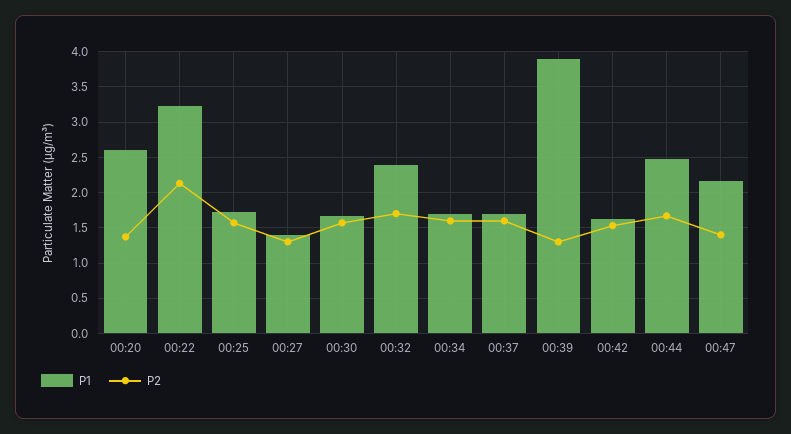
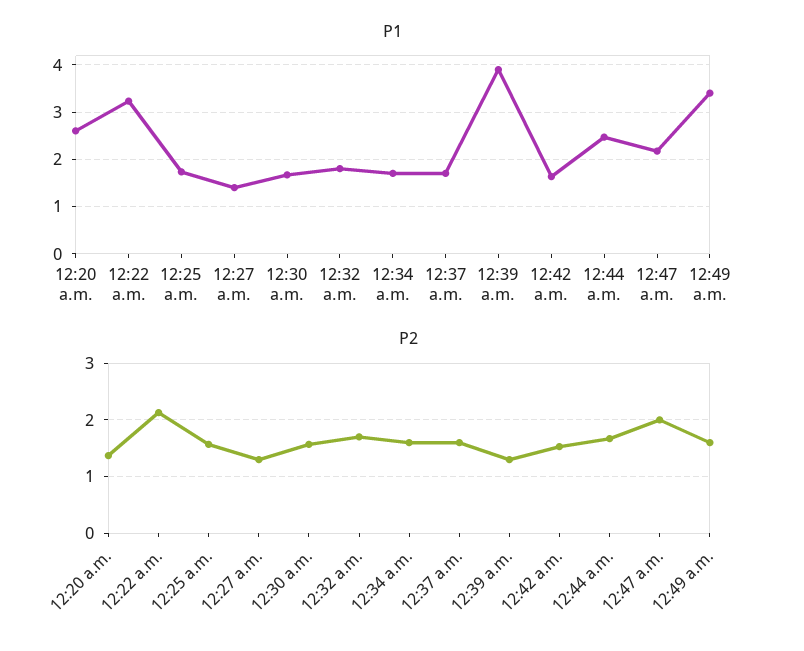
P1, 00:32: 2.4 -> 1.8
P2, 00:47: 1.4 -> 2
P1, 12:49 a.m.: none -> 3.4
P2, 12:49 a.m.: none -> 1.6

